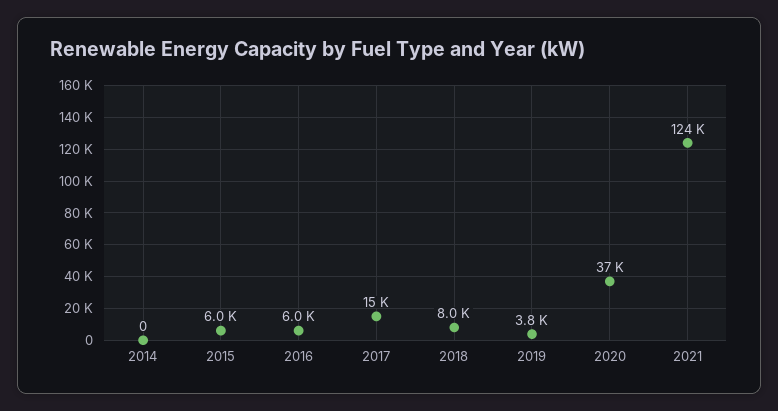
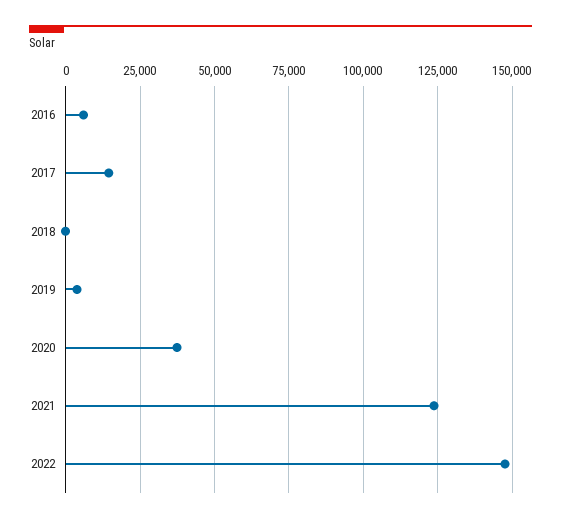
2014: 0 -> none
2015: 6000 -> none
2018: 8000 -> 0
2022: none -> 147500

